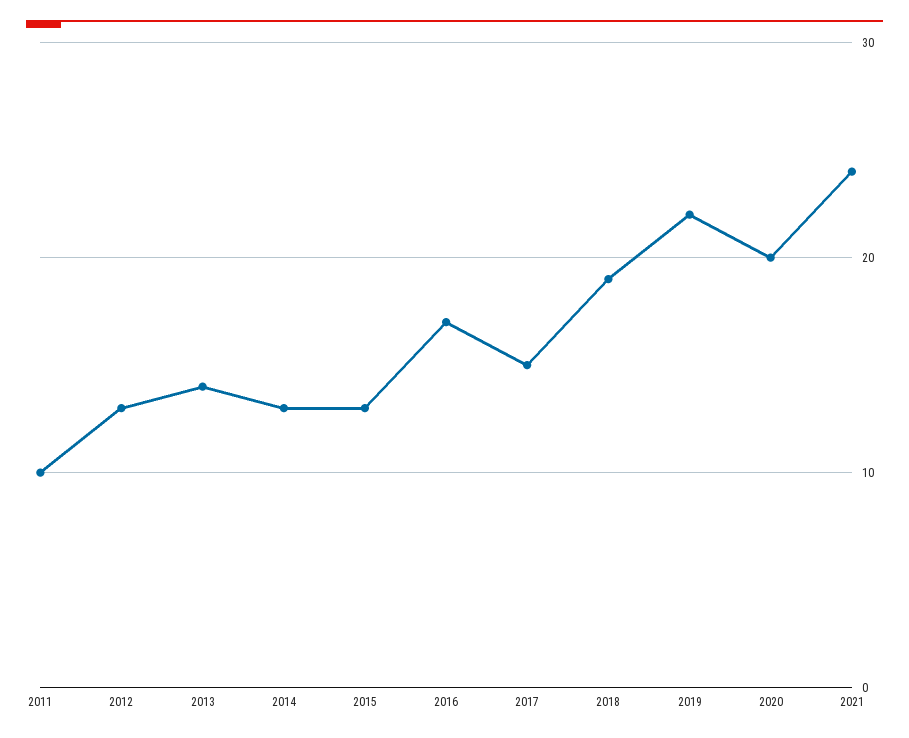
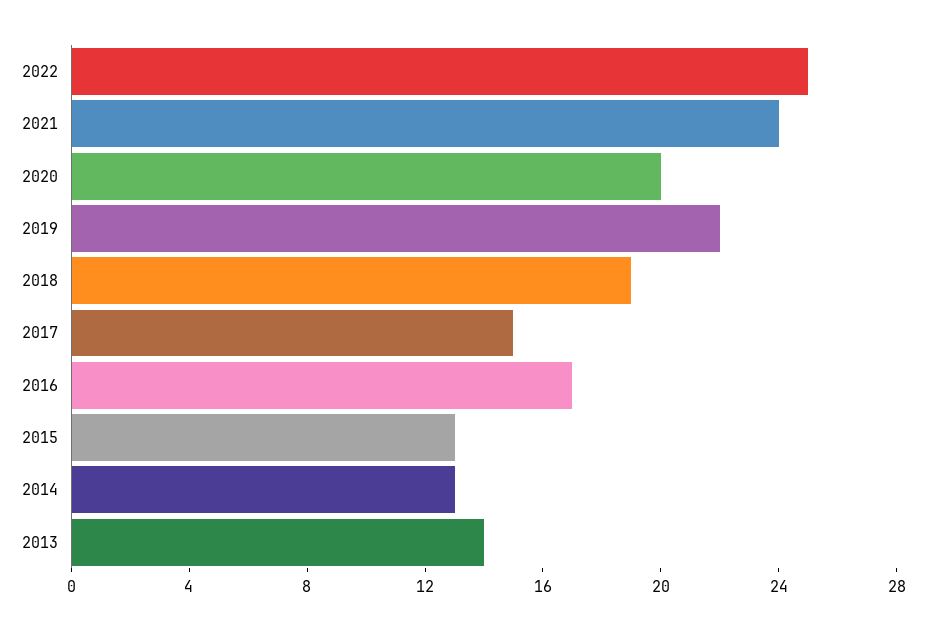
2011: 10 -> none
2012: 13 -> none
2022: none -> 25

